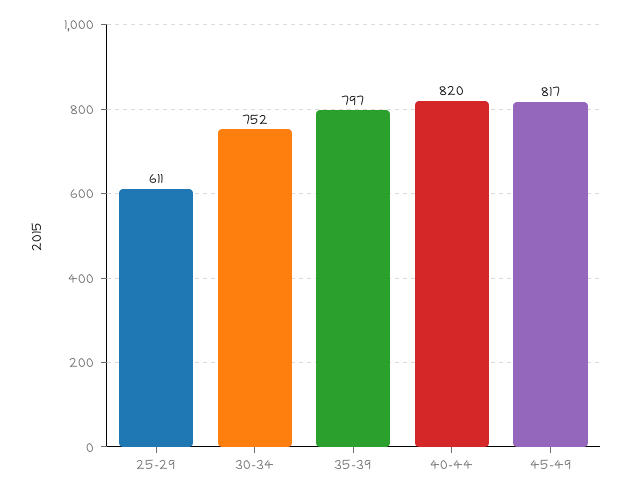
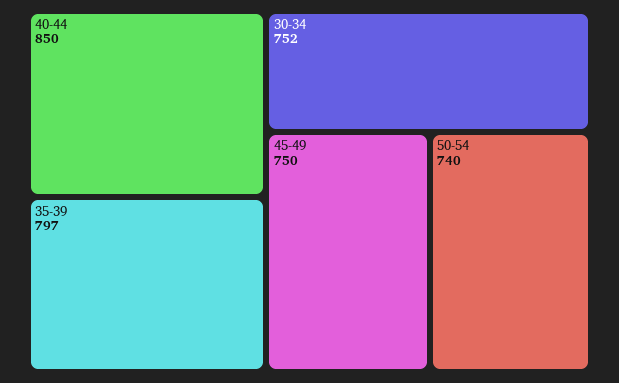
25-29: 611 -> none
40-44: 820 -> 850
45-49: 817 -> 750
50-54: none -> 740

